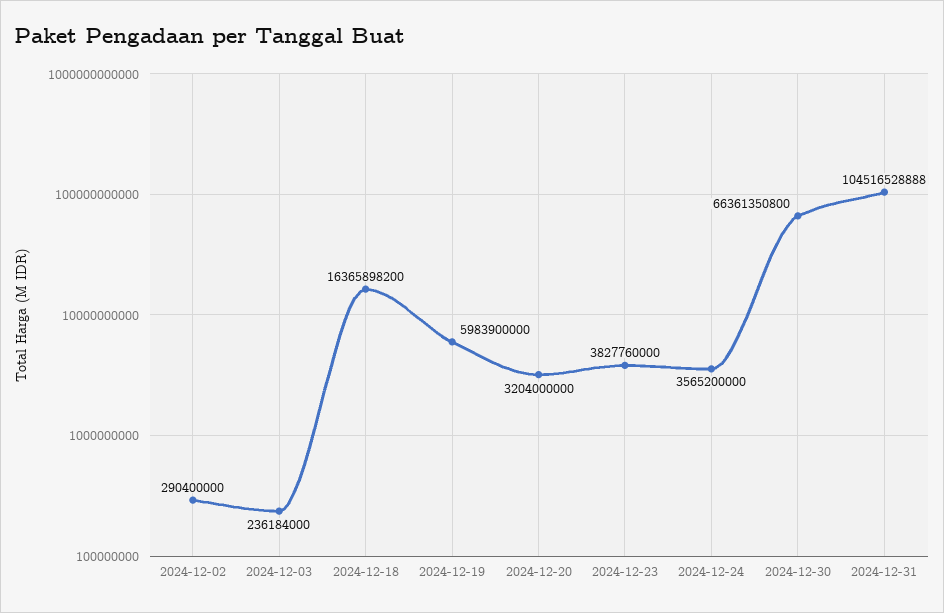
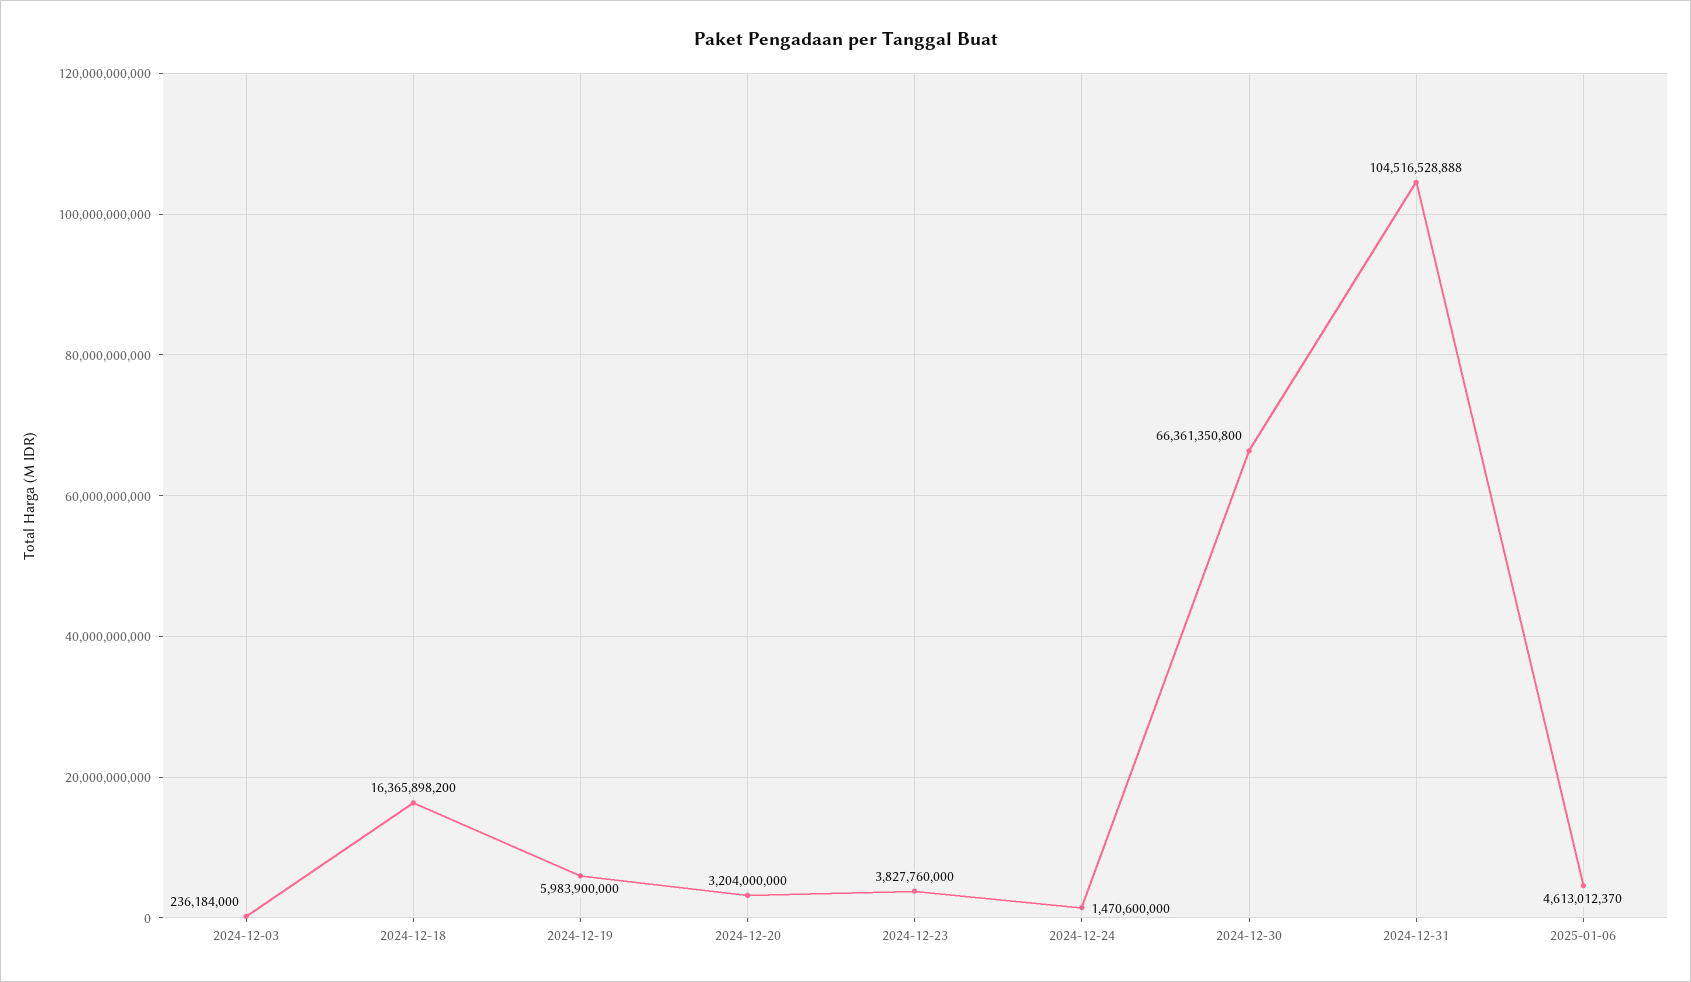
2024-12-02: 290400000 -> none
2024-12-24: 3565200000 -> 1470600000
2025-01-06: none -> 4613012370

